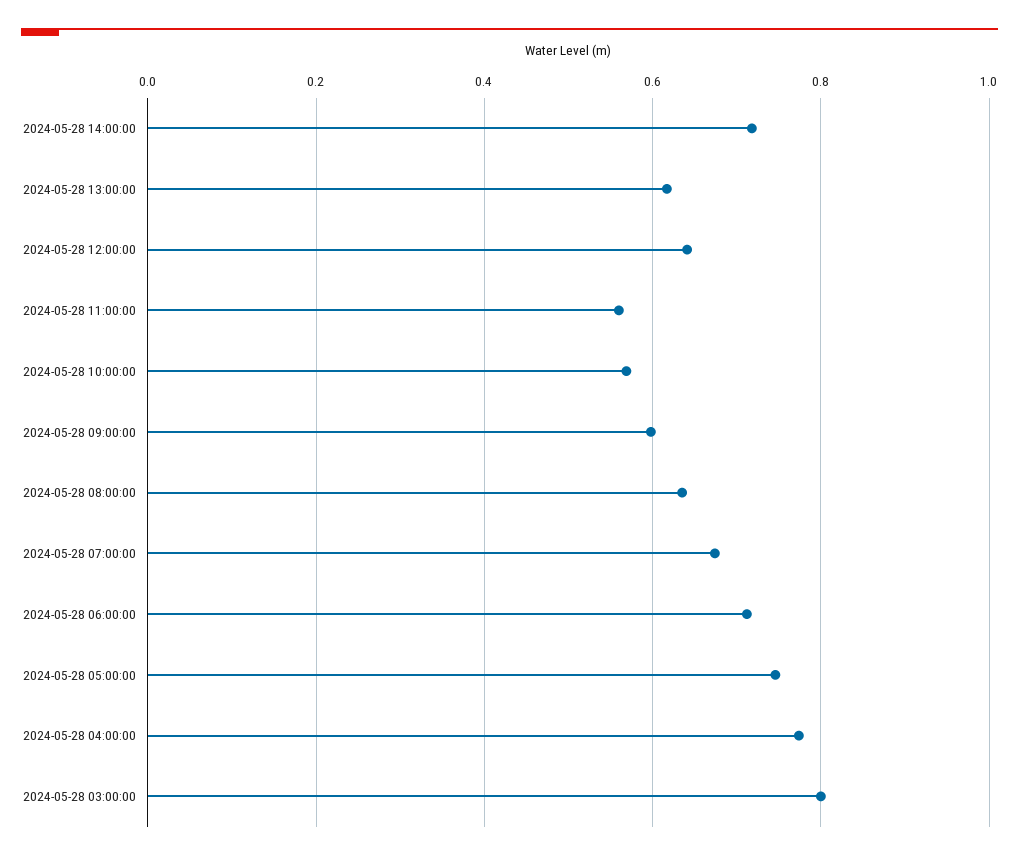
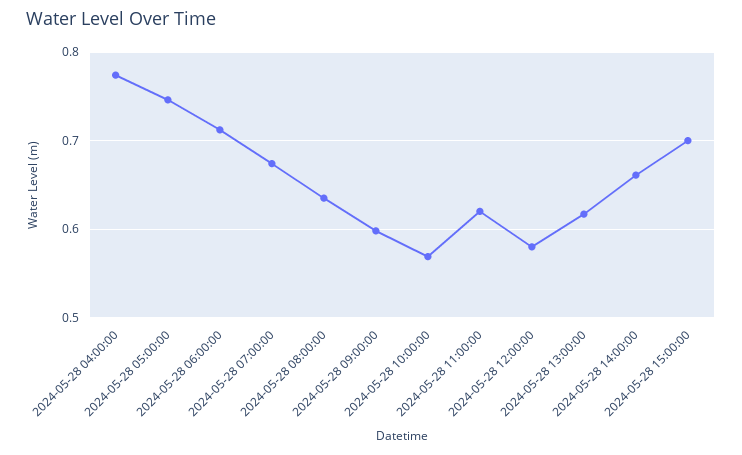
2024-05-28 14:00:00: 0.72 -> 0.66
2024-05-28 12:00:00: 0.64 -> 0.58
2024-05-28 11:00:00: 0.56 -> 0.62
2024-05-28 03:00:00: 0.8 -> none
2024-05-28 15:00:00: none -> 0.7

